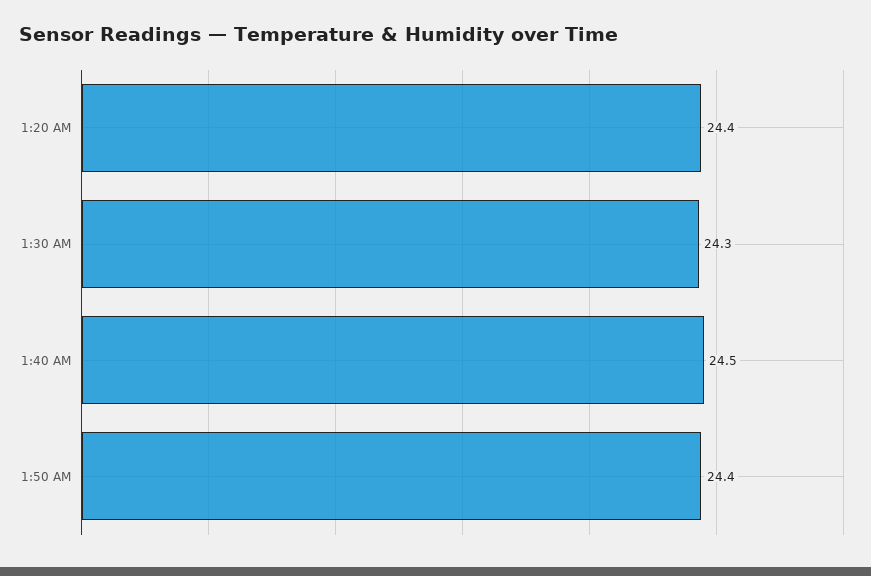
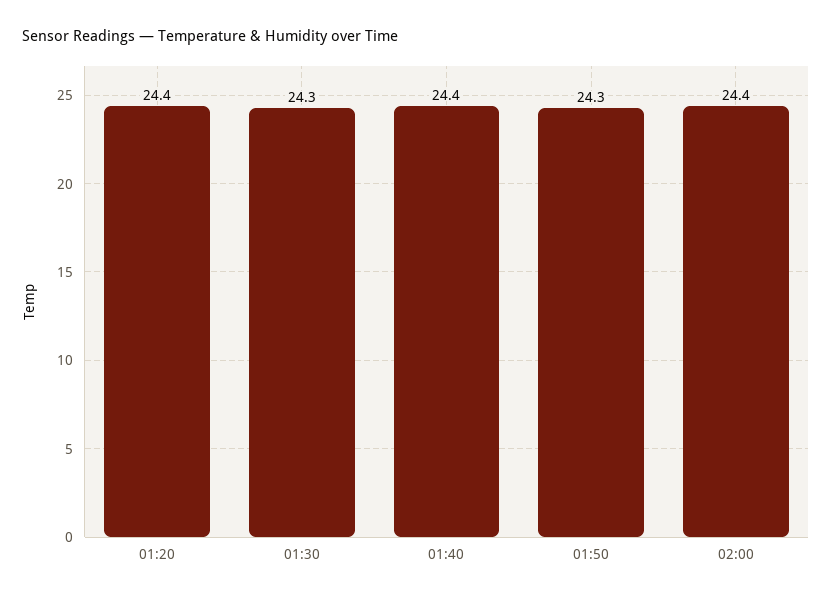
1:40 AM: 24.5 -> 24.4
1:50 AM: 24.4 -> 24.3
02:00: none -> 24.4

